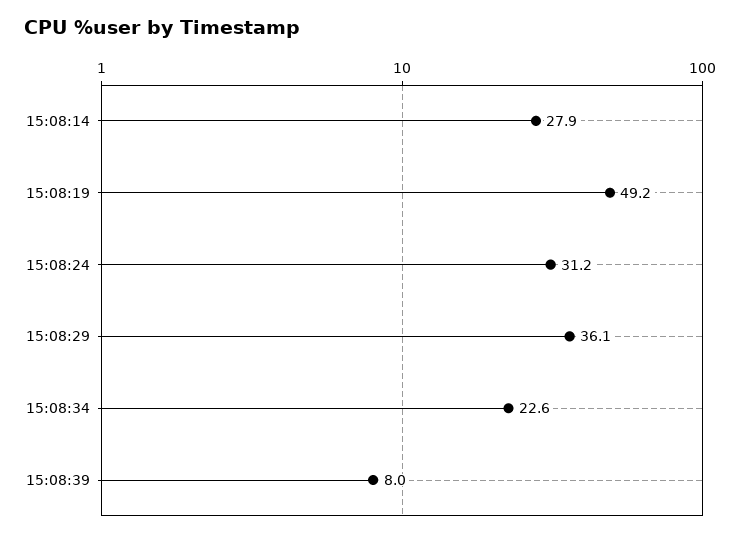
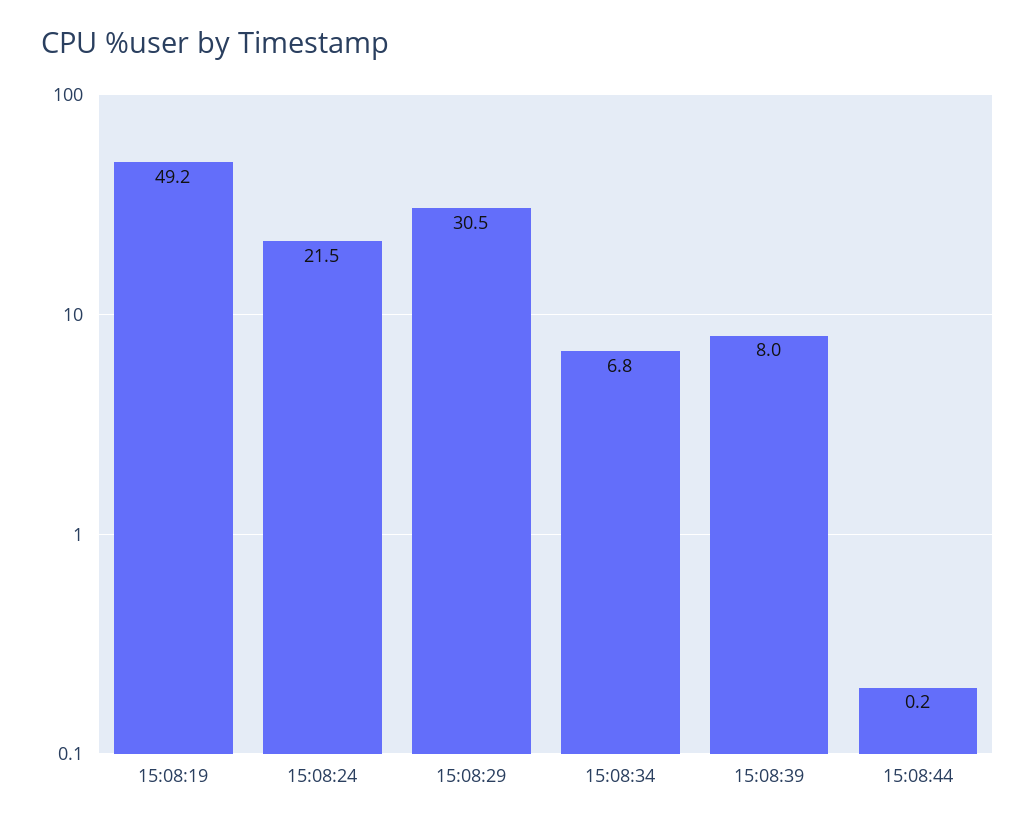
15:08:14: 27.9 -> none
15:08:24: 31.2 -> 21.5
15:08:29: 36.1 -> 30.5
15:08:34: 22.6 -> 6.8
15:08:44: none -> 0.2

